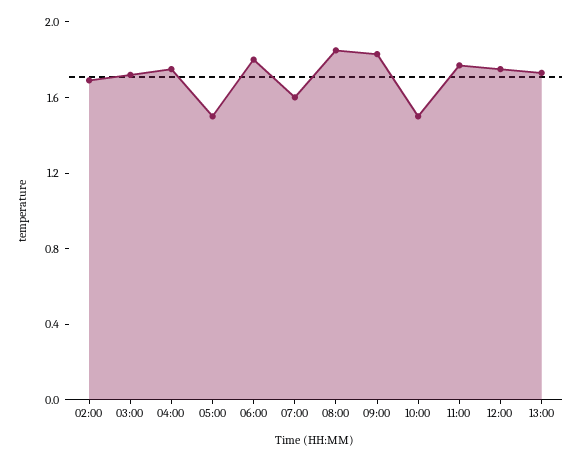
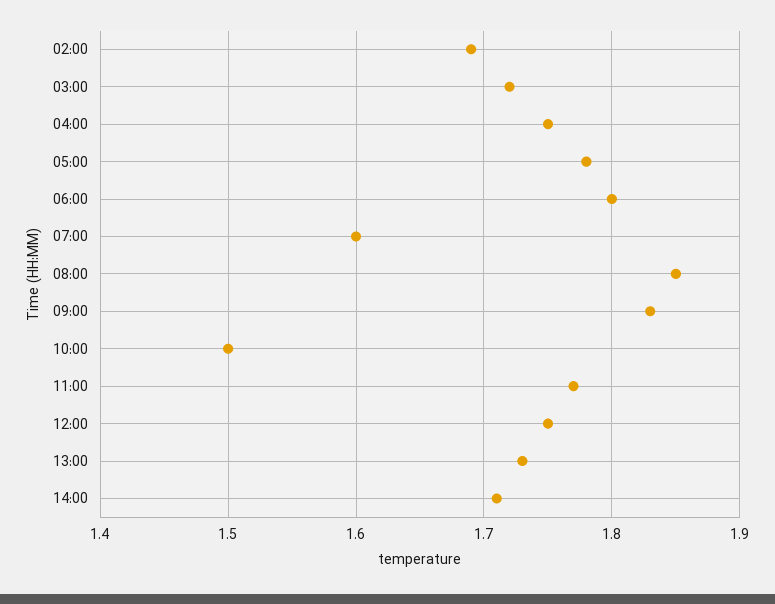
05:00: 1.5 -> 1.78
14:00: none -> 1.71

